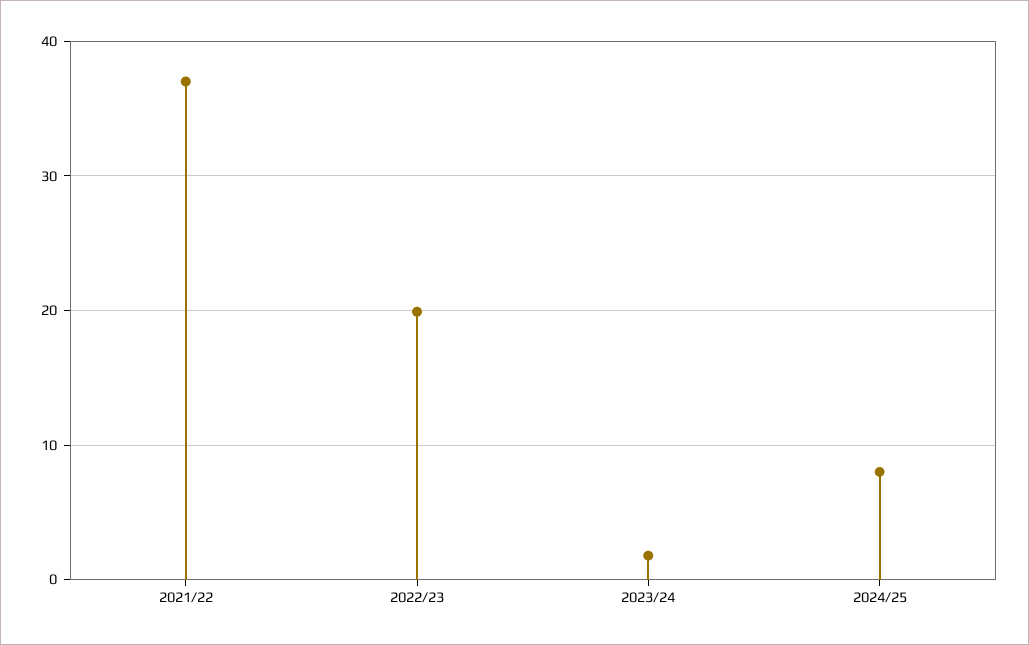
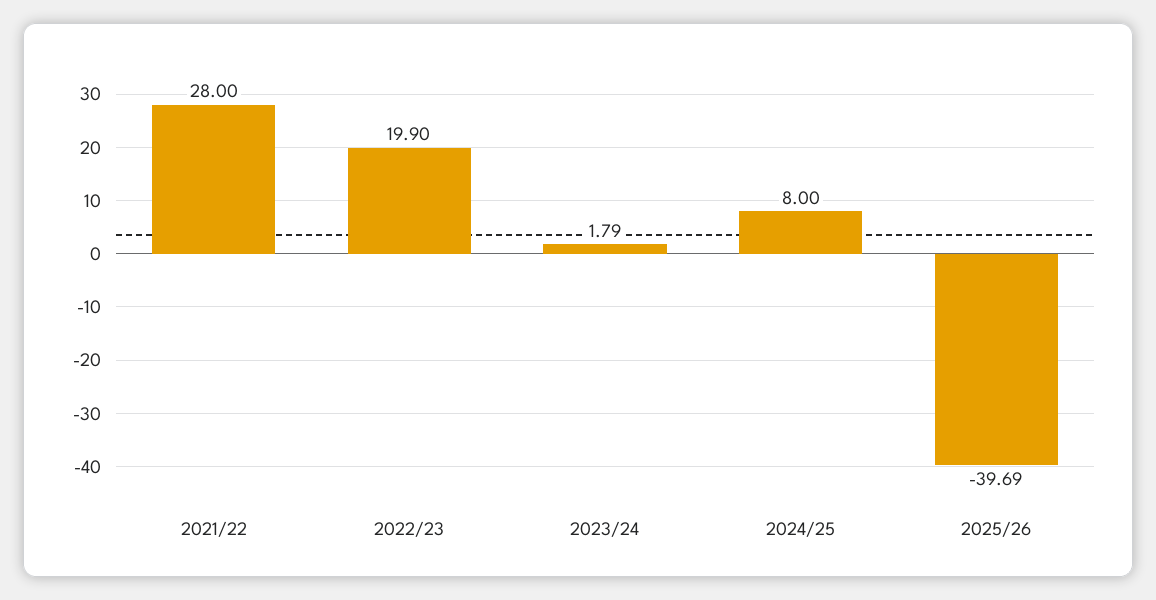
2021/22: 37 -> 28
2025/26: none -> -39.69

